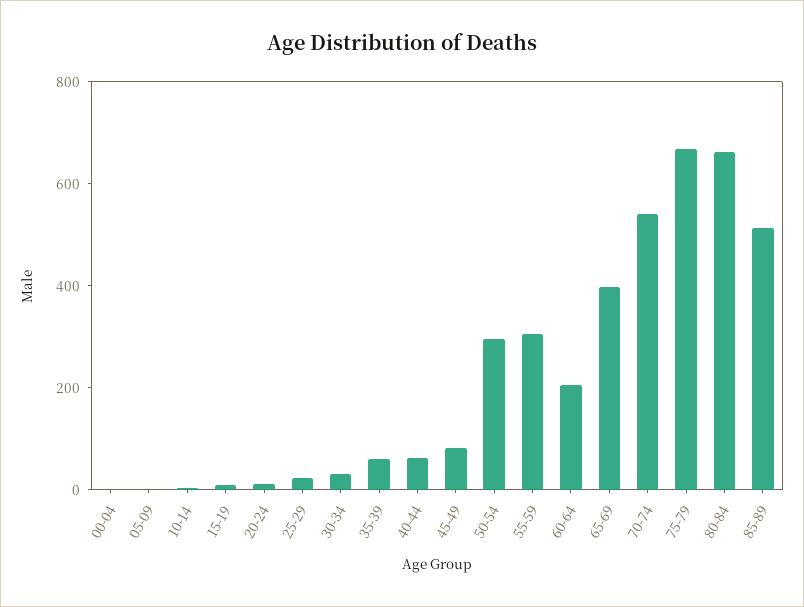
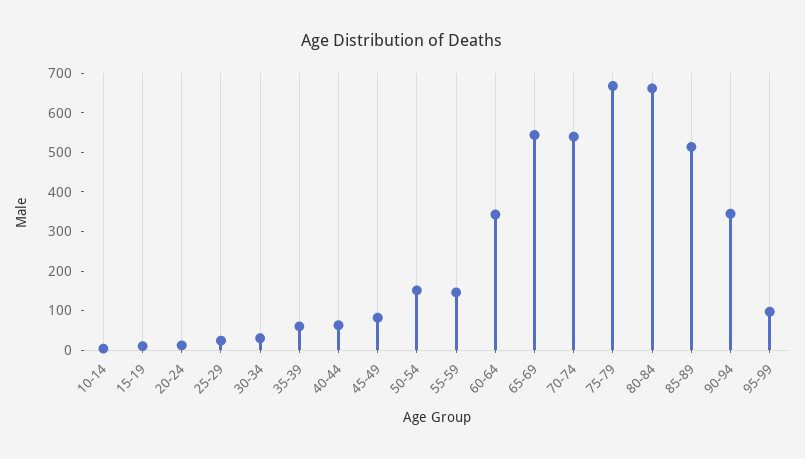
00-04: 0 -> none
05-09: 0 -> none
50-54: 300 -> 150
55-59: 300 -> 150
60-64: 200 -> 350
65-69: 400 -> 550
90-94: none -> 350
95-99: none -> 100

